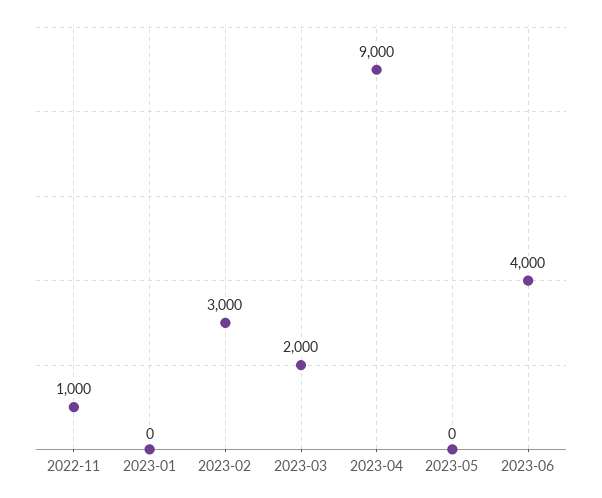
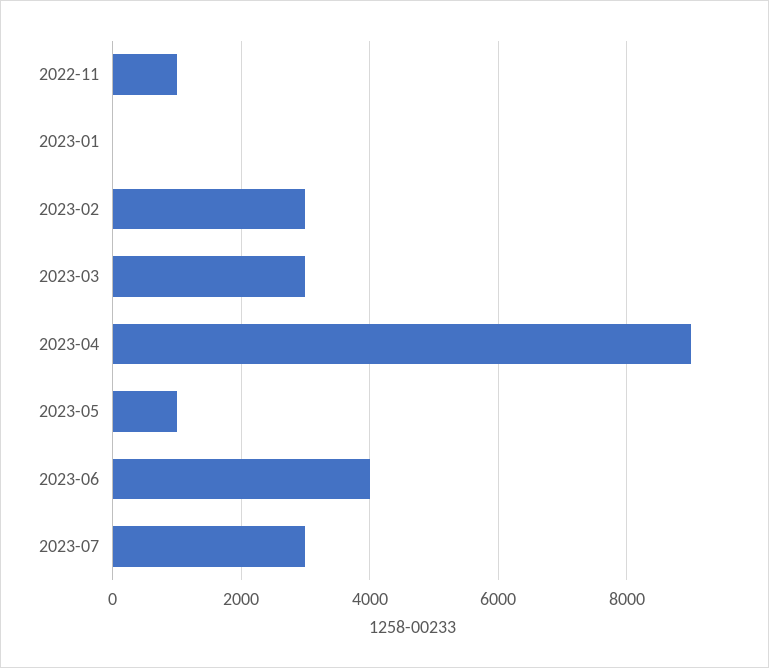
2023-03: 2000 -> 3000
2023-05: 0 -> 1000
2023-07: none -> 3000

